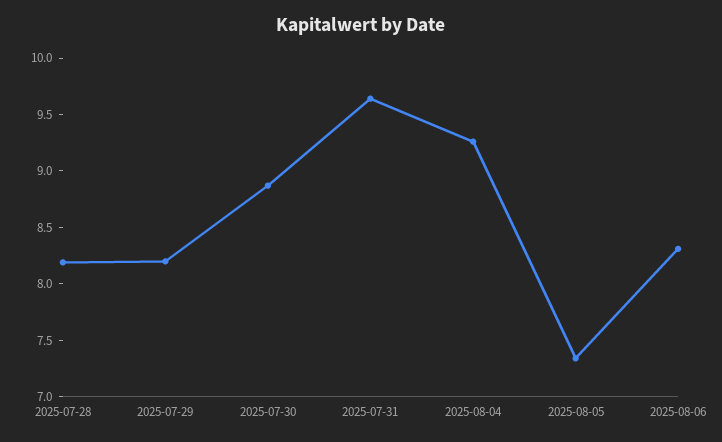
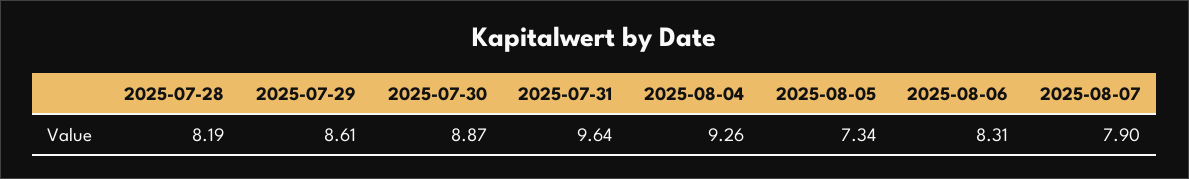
2025-07-29: 8.2 -> 8.61
2025-08-07: none -> 7.9

